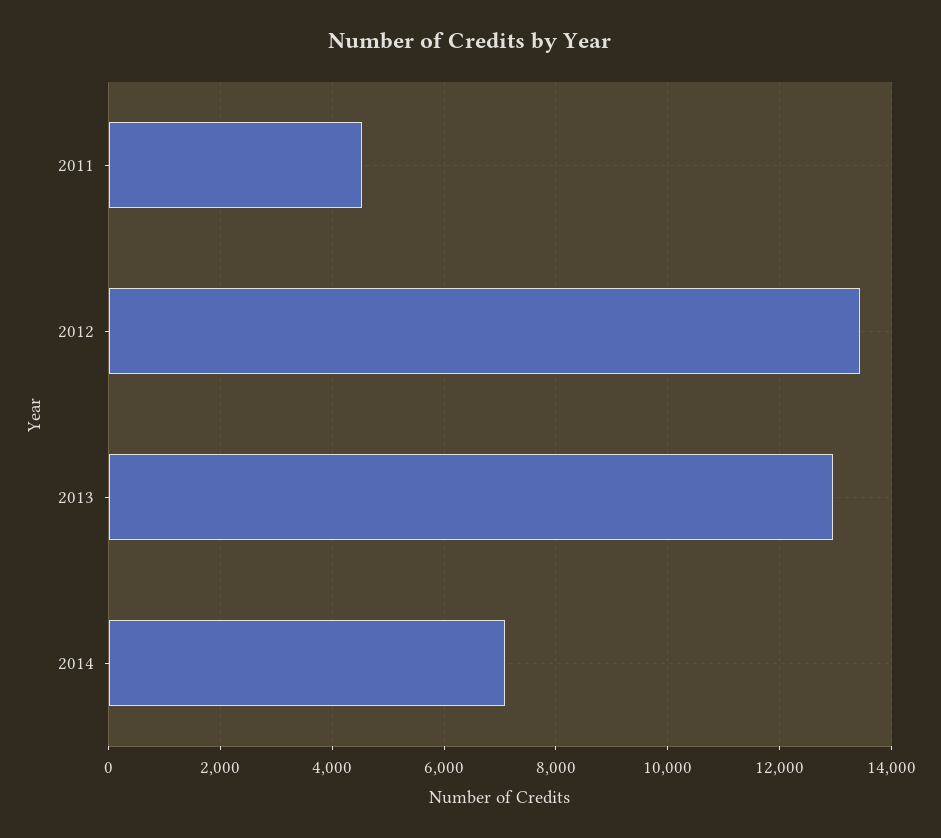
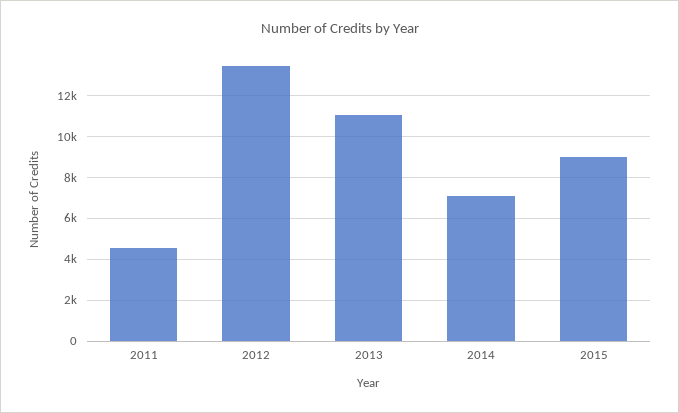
2013: 13000 -> 11000
2015: none -> 9000

